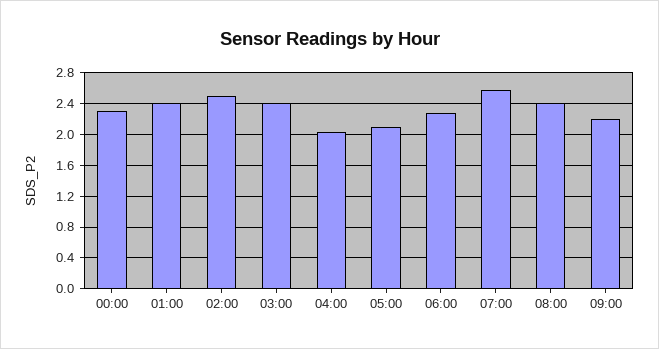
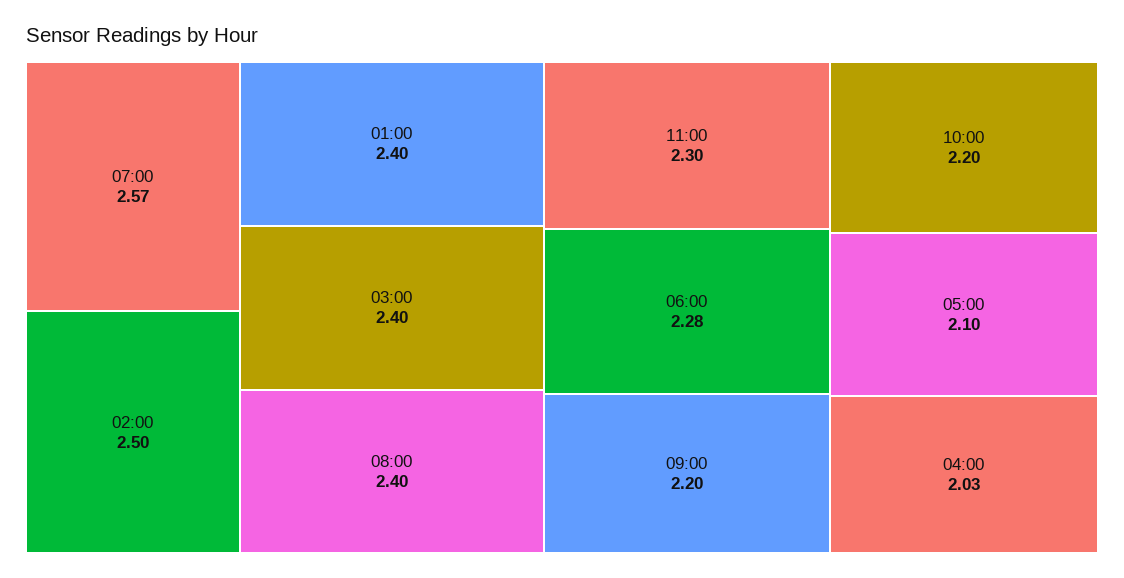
00:00: 2.3 -> none
11:00: none -> 2.3
10:00: none -> 2.2

